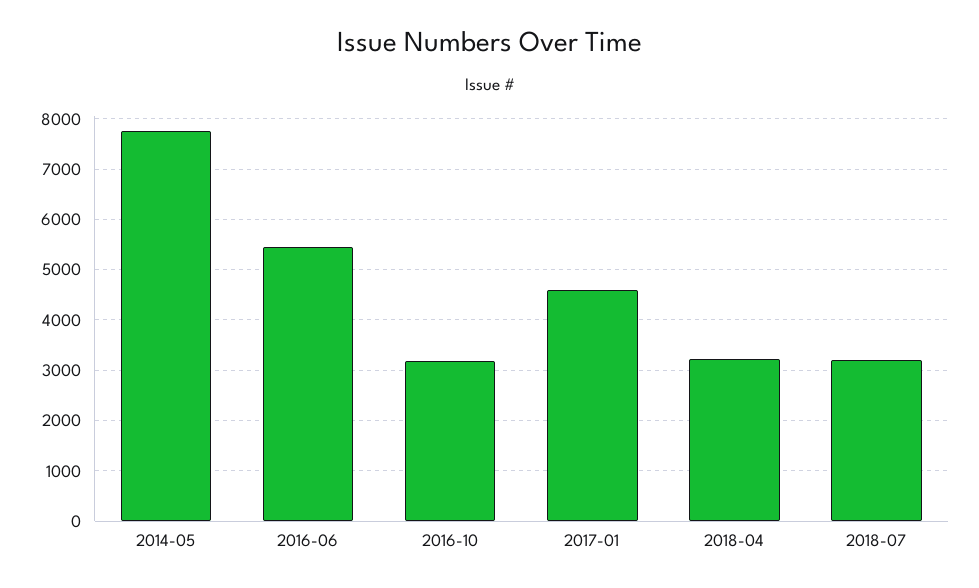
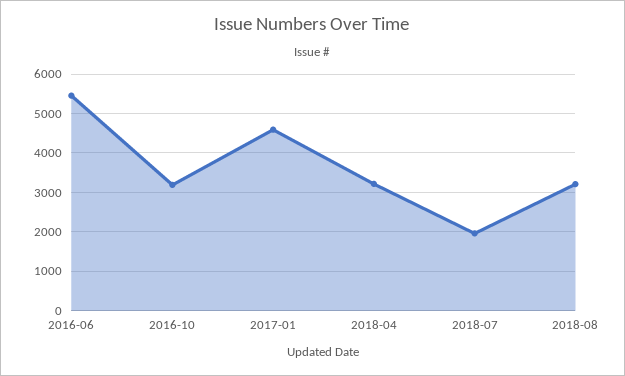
2014-05: 7800 -> none
2018-07: 3200 -> 2000
2018-08: none -> 3200

